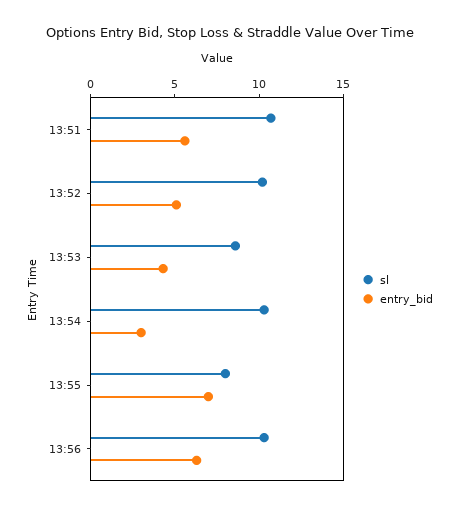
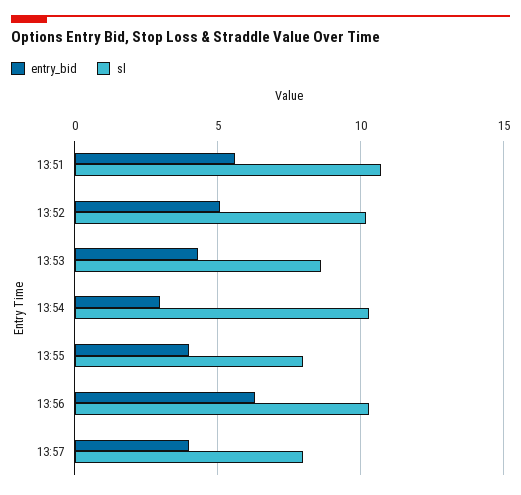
entry_bid, 13:55: 7 -> 4
entry_bid, 13:57: none -> 4
sl, 13:57: none -> 8

